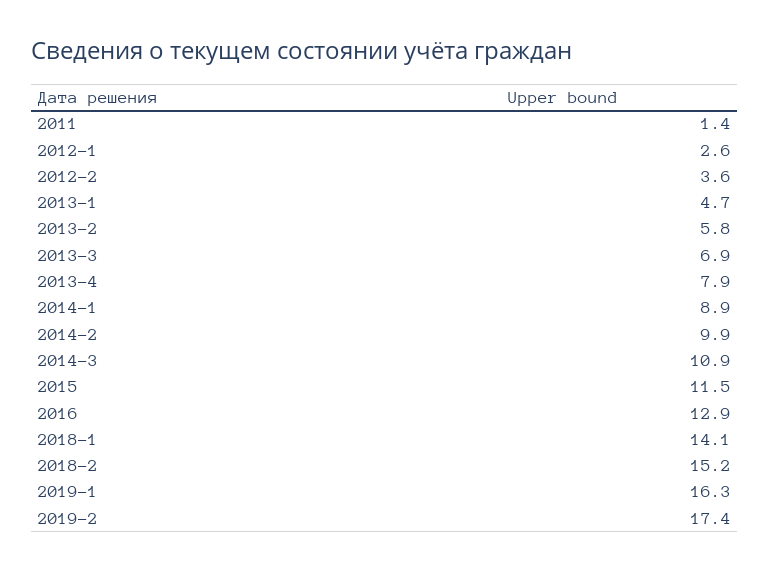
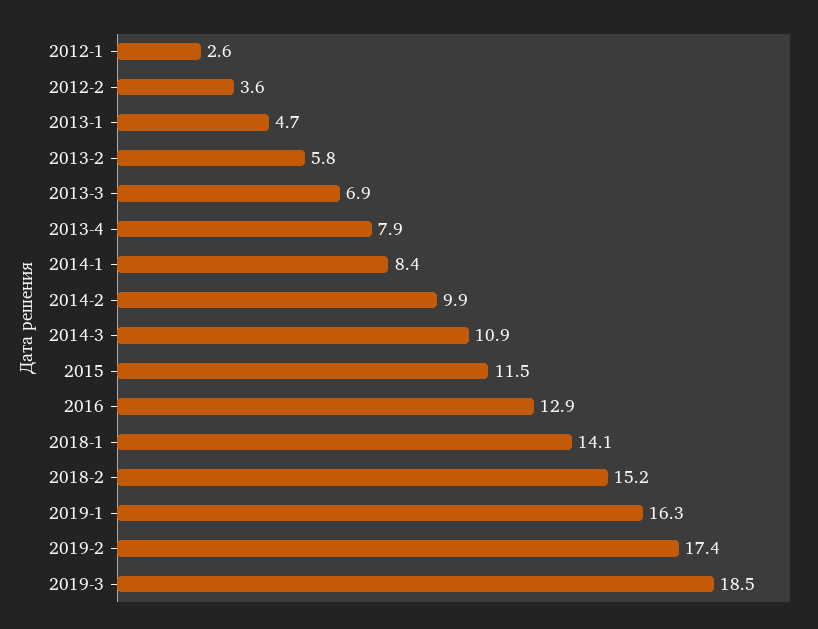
2011: 1.4 -> none
2014-1: 8.9 -> 8.4
2019-3: none -> 18.5

